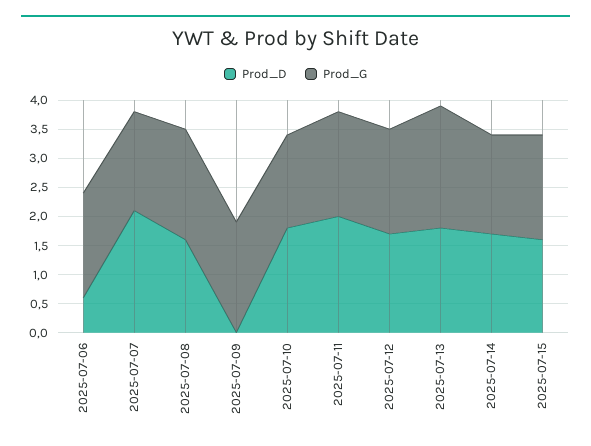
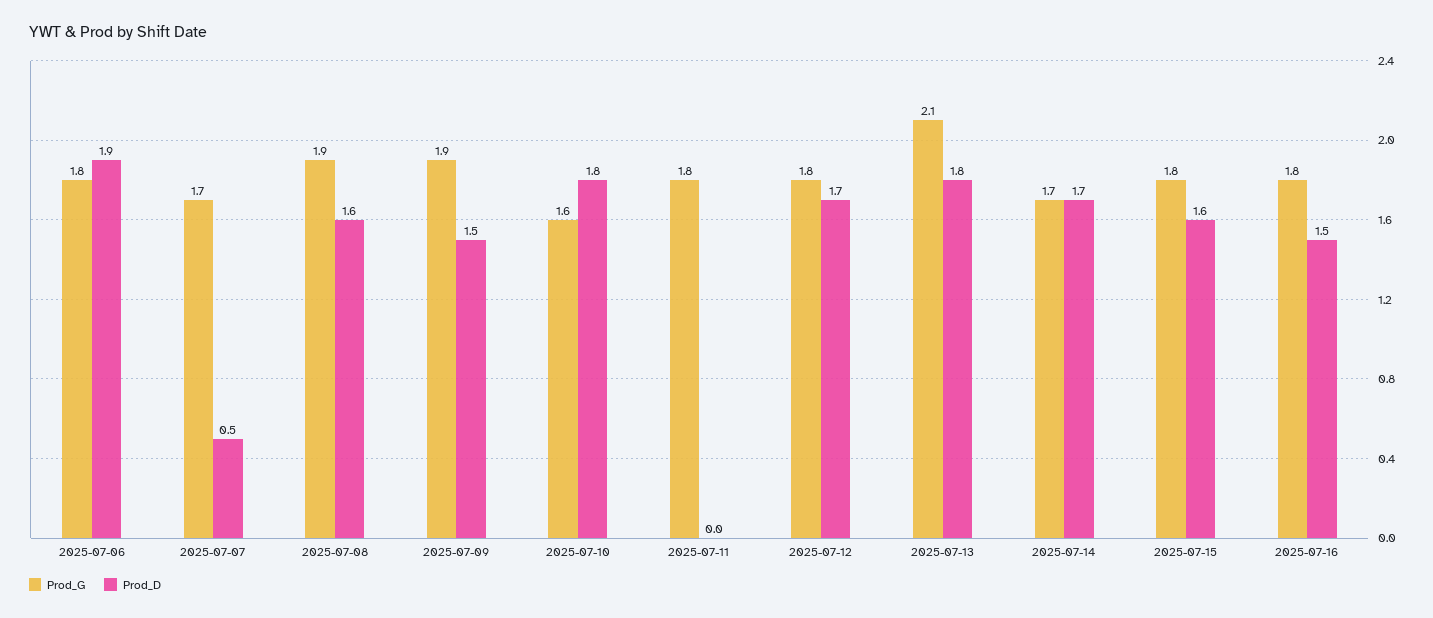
Prod_D, 2025-07-06: 0.5 -> 1.9
Prod_D, 2025-07-07: 2 -> 0.5
Prod_D, 2025-07-09: 0 -> 1.5
Prod_D, 2025-07-11: 2 -> 0
Prod_G, 2025-07-16: none -> 1.8
Prod_D, 2025-07-16: none -> 1.5

